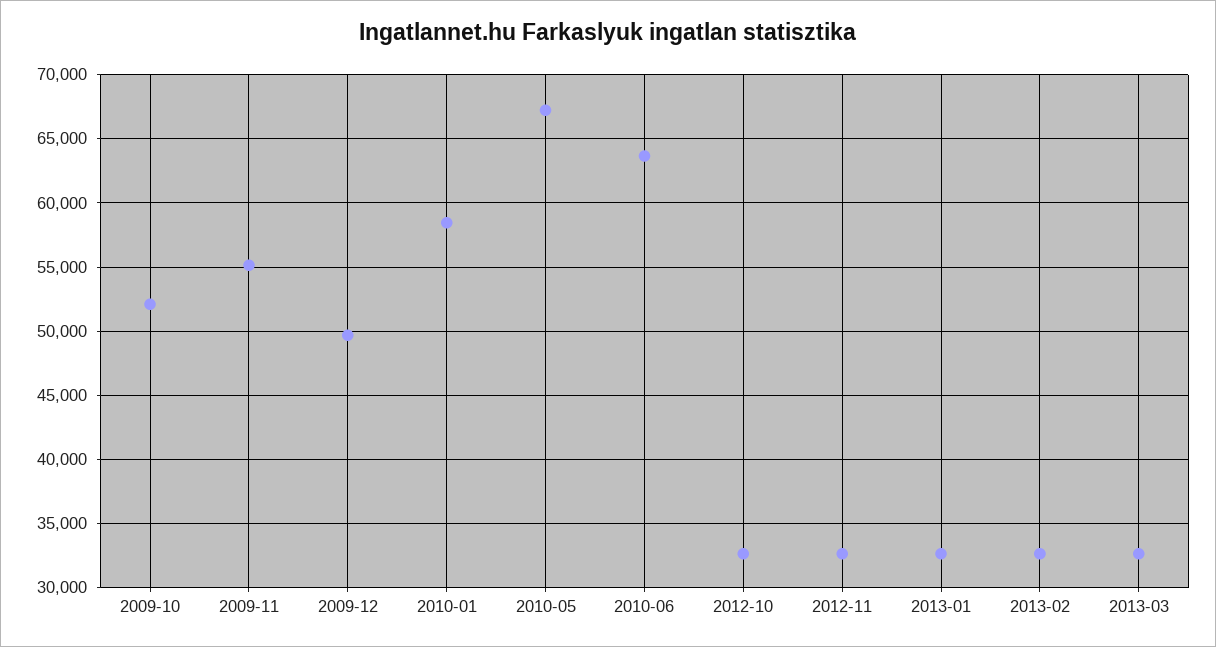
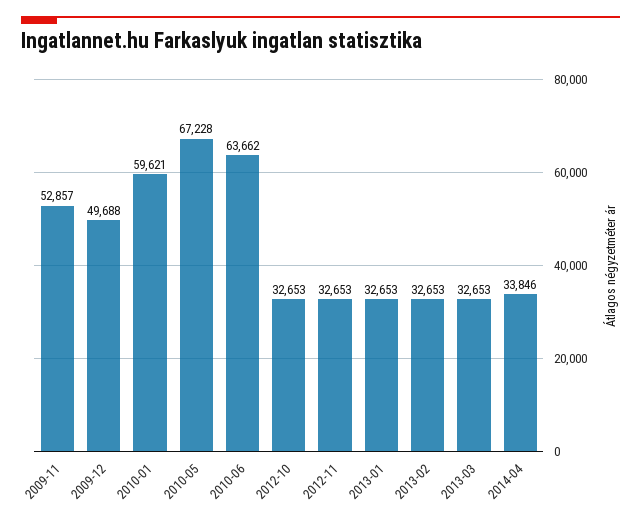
2009-10: 52000 -> none
2009-11: 55000 -> 52857
2010-01: 58500 -> 59621
2014-04: none -> 33846

